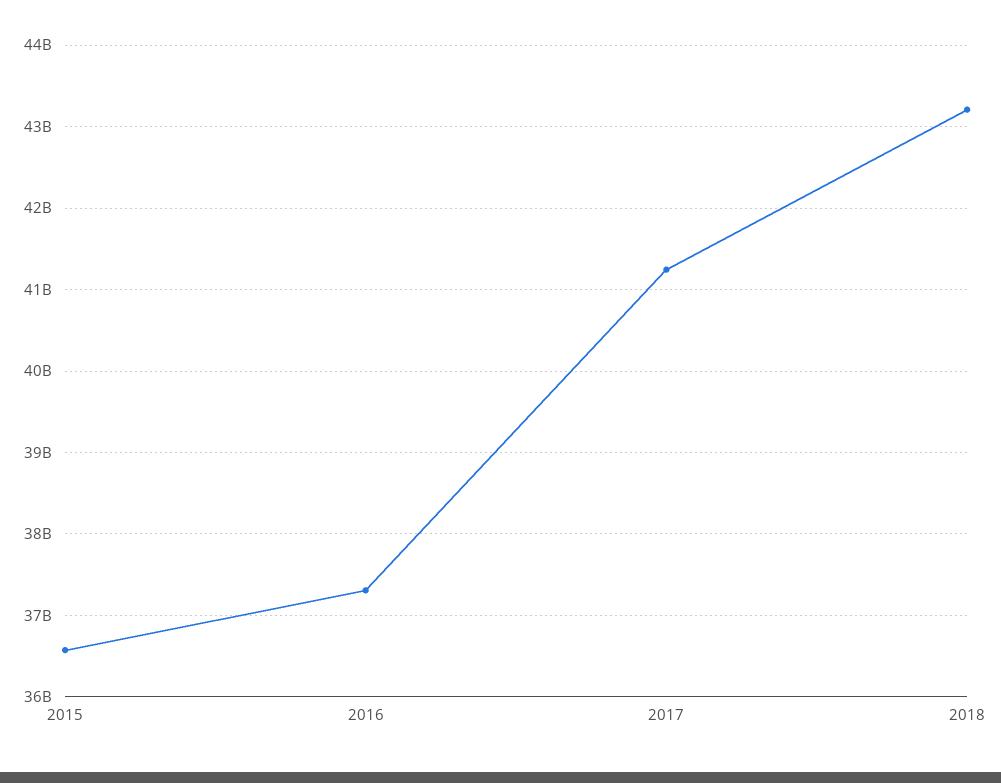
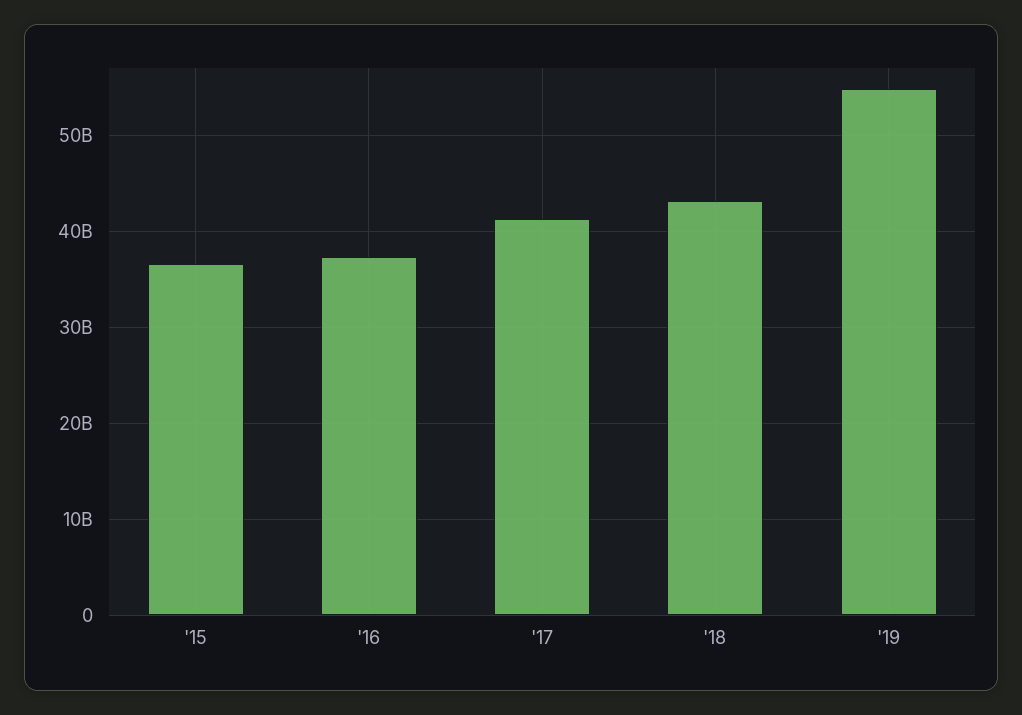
'19: none -> 55000000000

